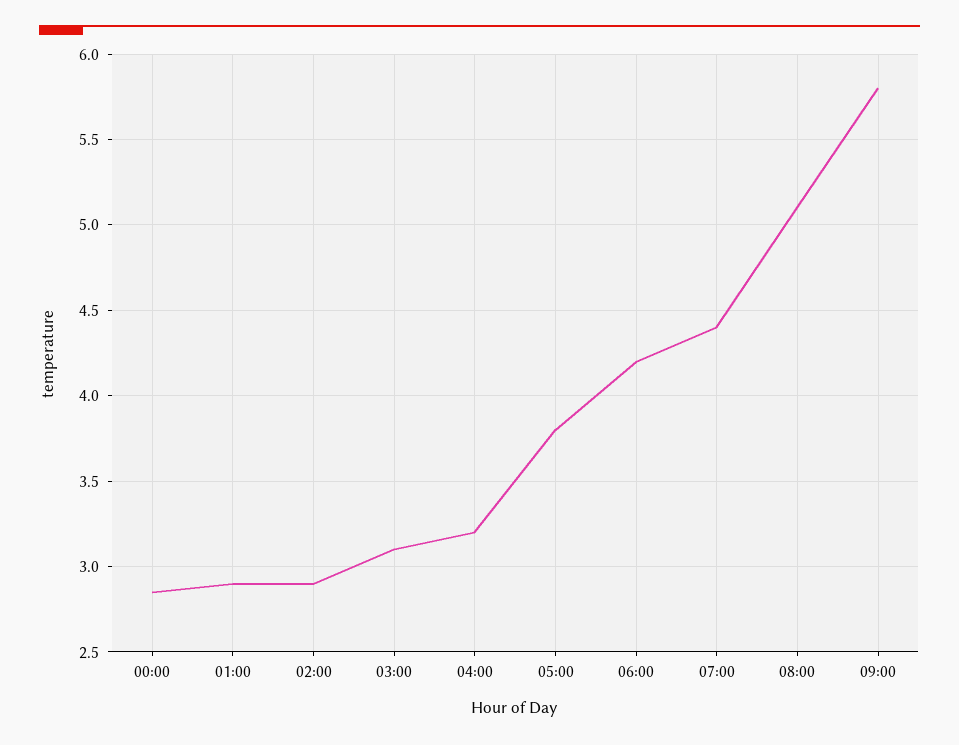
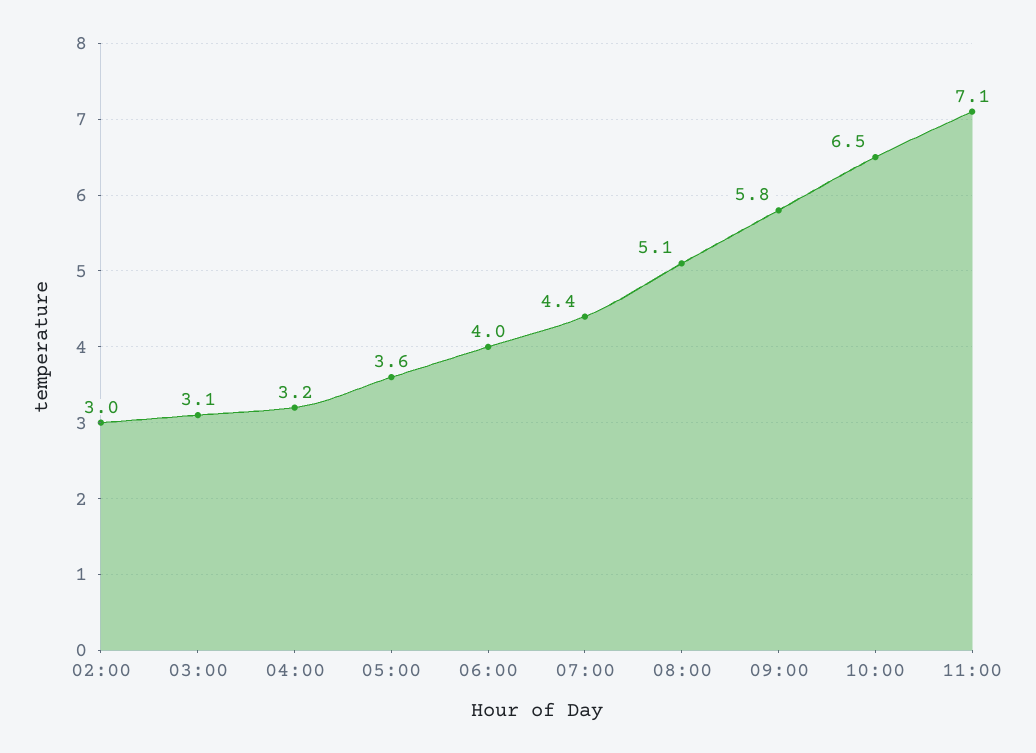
00:00: 2.85 -> none
01:00: 2.9 -> none
02:00: 2.9 -> 3
05:00: 3.8 -> 3.6
06:00: 4.2 -> 4
10:00: none -> 6.5
11:00: none -> 7.1

